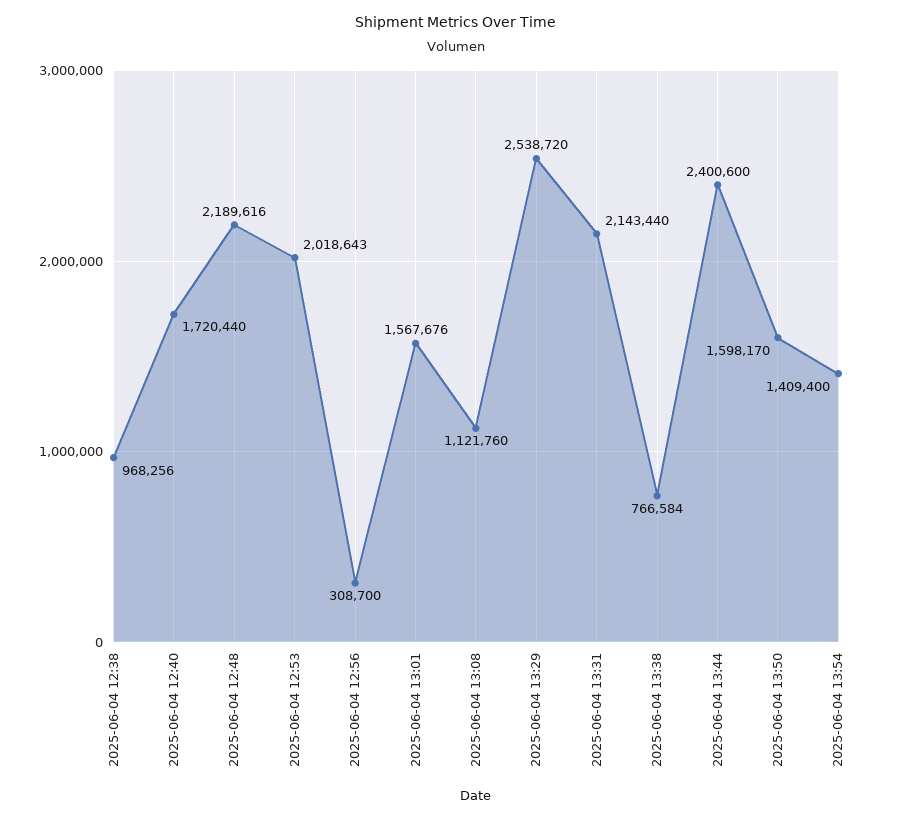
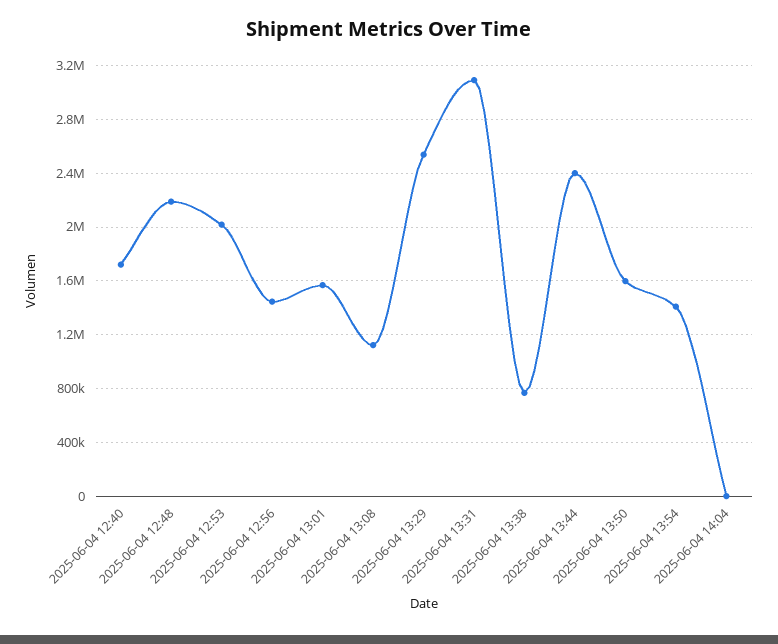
2025-06-04 12:38: 968256 -> none
2025-06-04 12:56: 308700 -> 1450000
2025-06-04 13:31: 2143440 -> 3100000
2025-06-04 14:04: none -> 0

